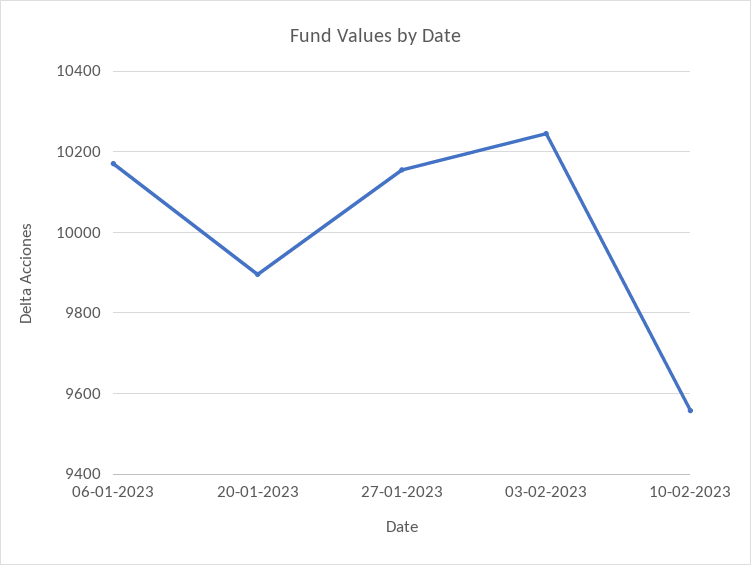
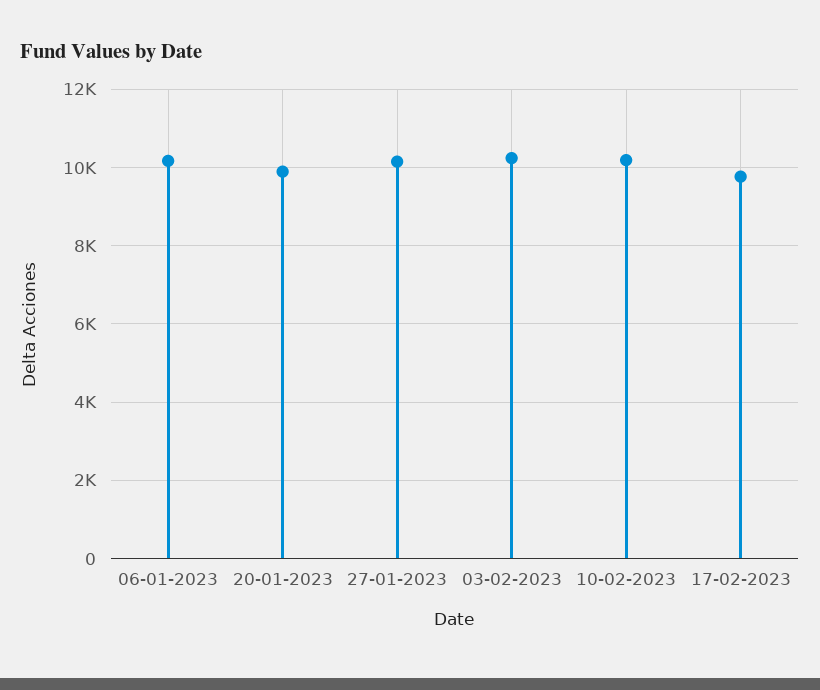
10-02-2023: 9560 -> 10200
17-02-2023: none -> 9800

